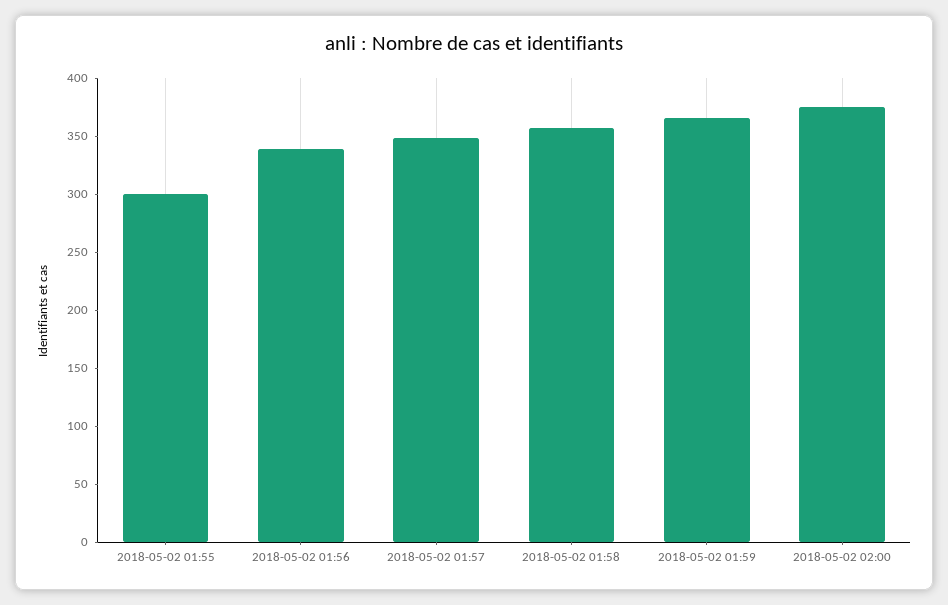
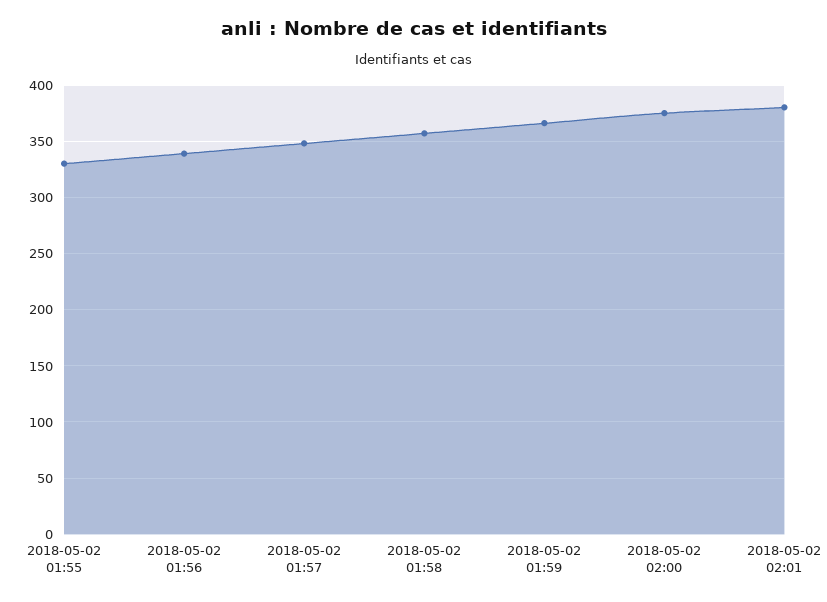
2018-05-02 01:55: 300 -> 330
2018-05-02 02:01: none -> 380

